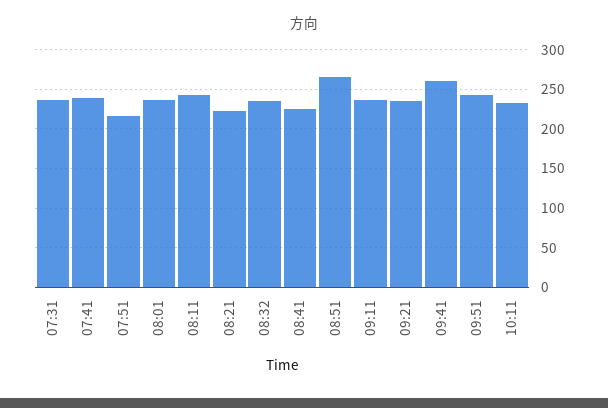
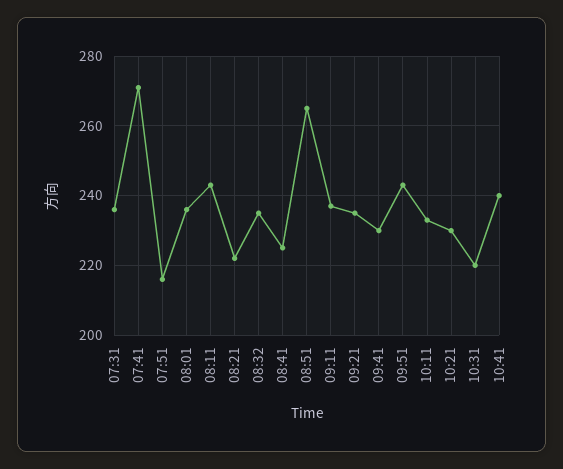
07:41: 240 -> 270
09:41: 260 -> 230
10:21: none -> 230
10:31: none -> 220
10:41: none -> 240

